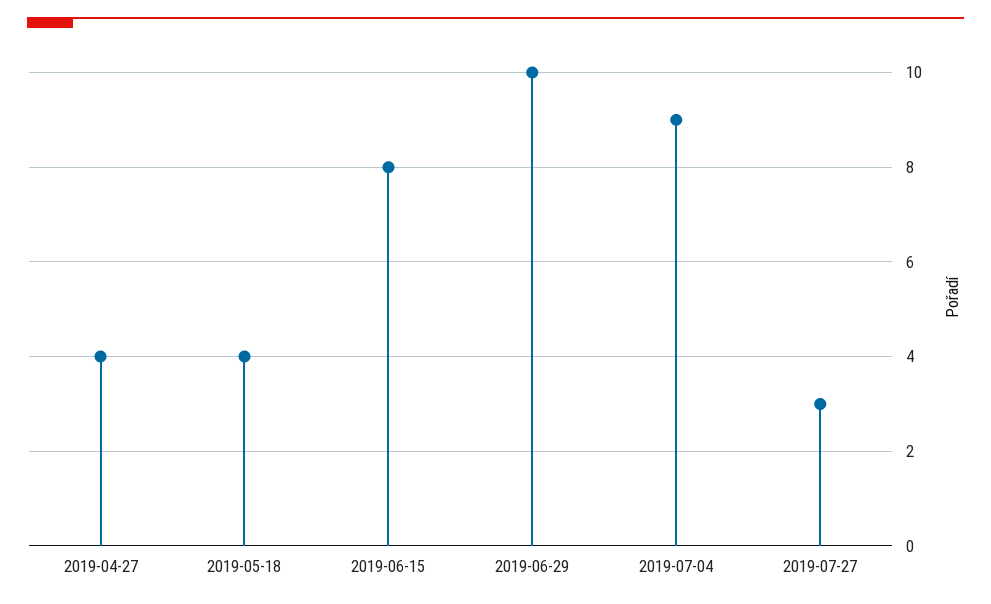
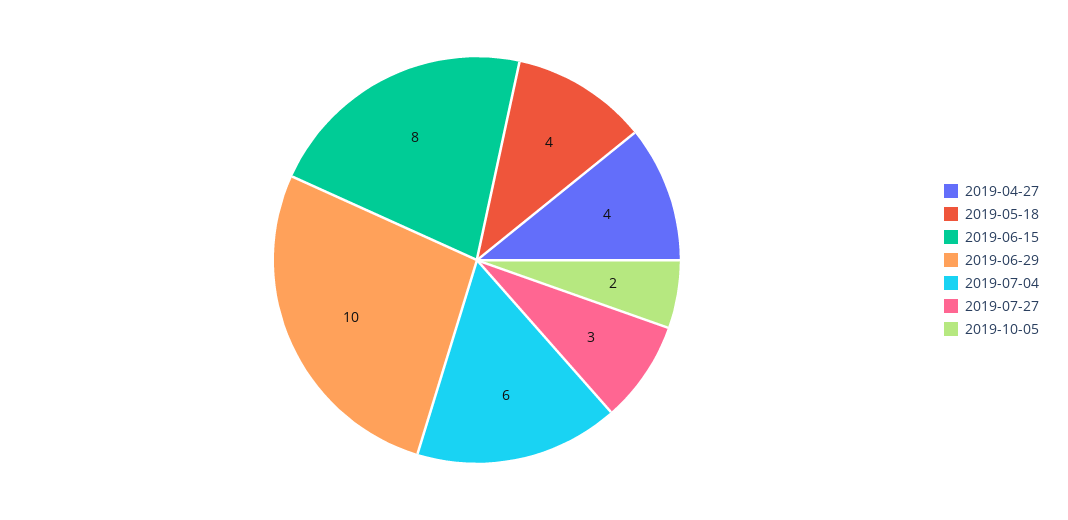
2019-07-04: 9 -> 6
2019-10-05: none -> 2

